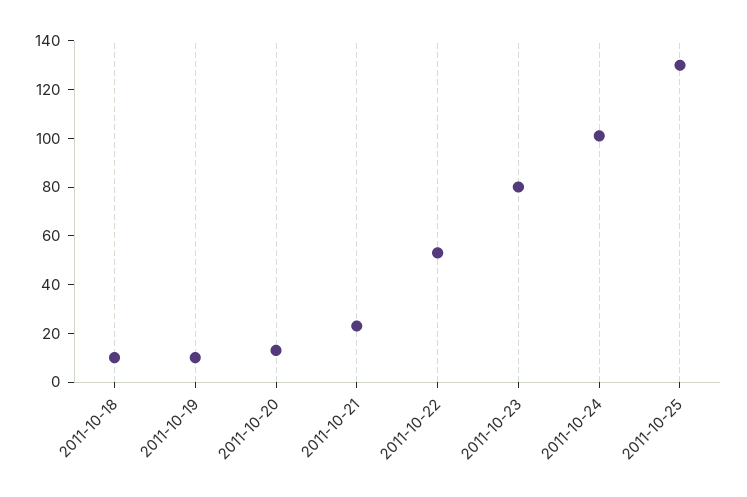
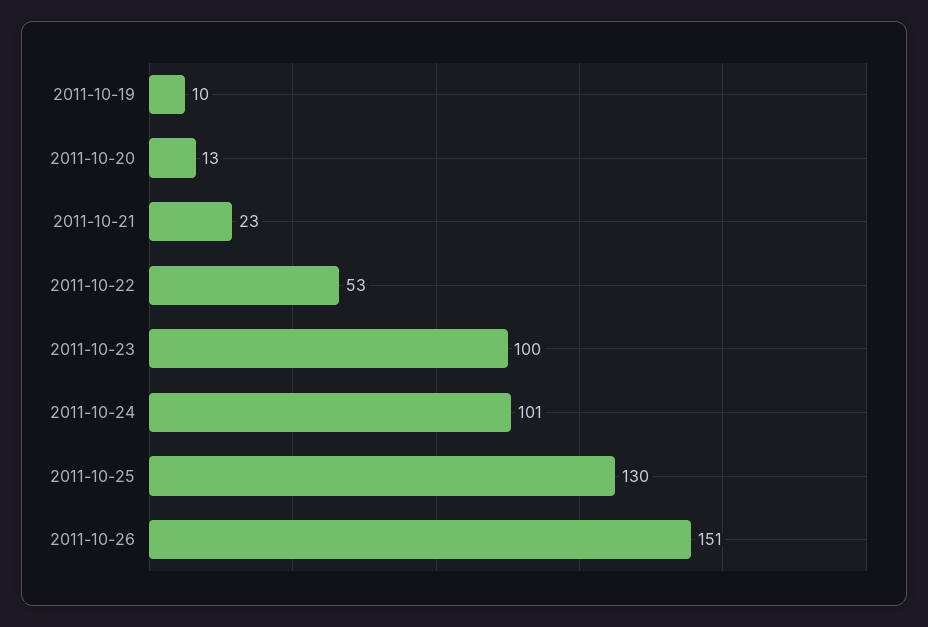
2011-10-18: 10 -> none
2011-10-23: 80 -> 100
2011-10-26: none -> 151

